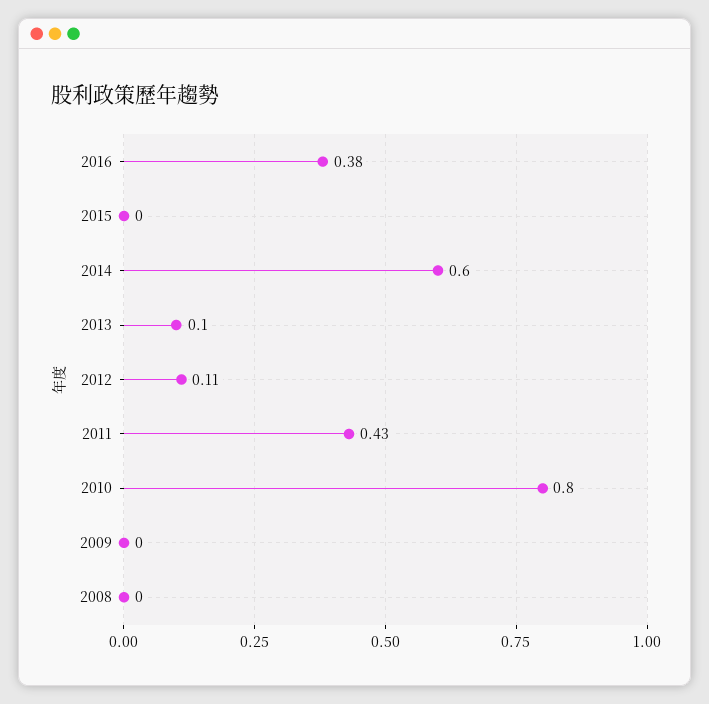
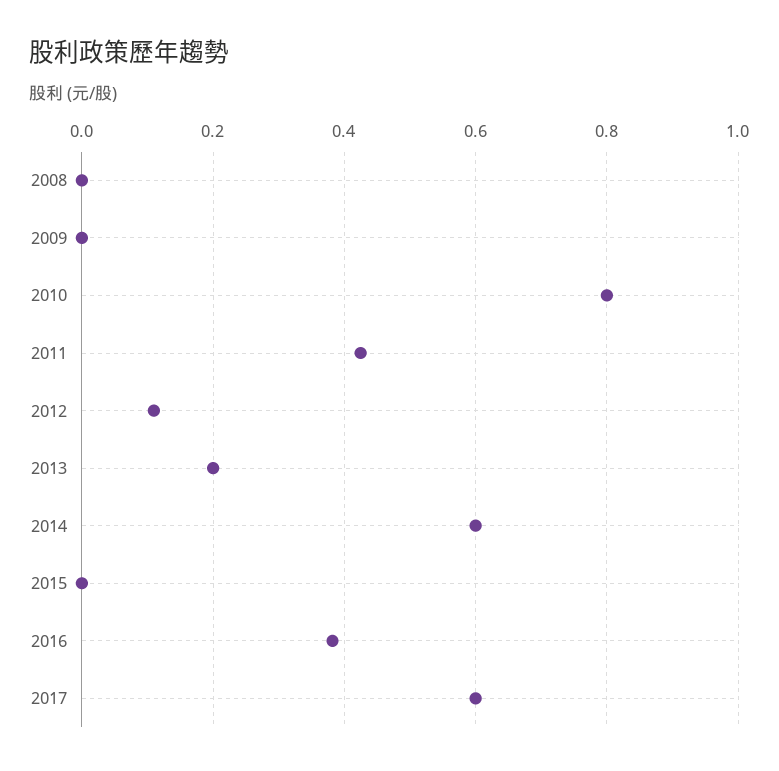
2013: 0.1 -> 0.2
2017: none -> 0.6

